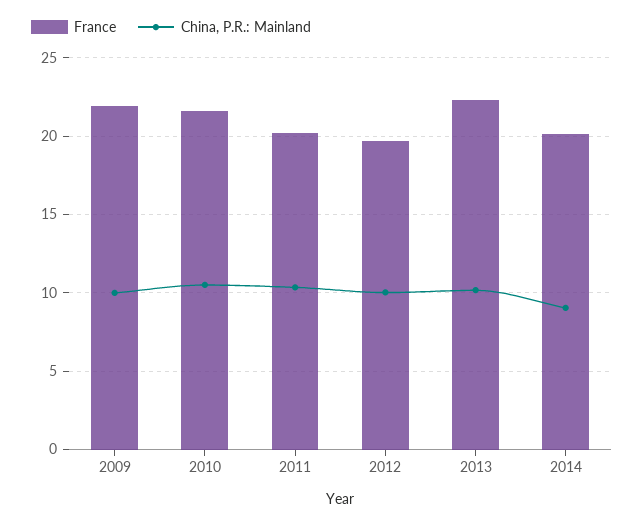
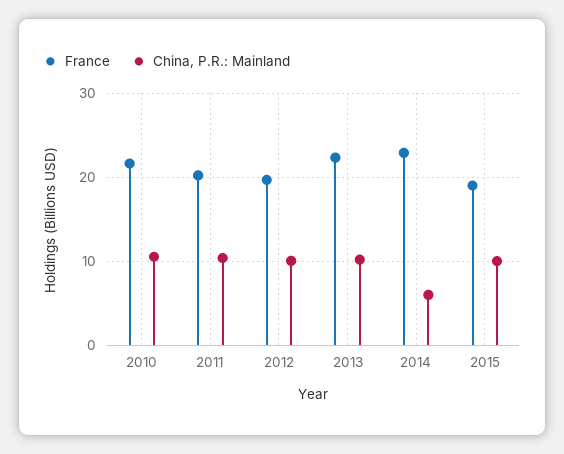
France, 2009: 22 -> none
China, P.R.: Mainland, 2009: 10 -> none
France, 2014: 20 -> 23
China, P.R.: Mainland, 2014: 9 -> 6
France, 2015: none -> 19
China, P.R.: Mainland, 2015: none -> 10

